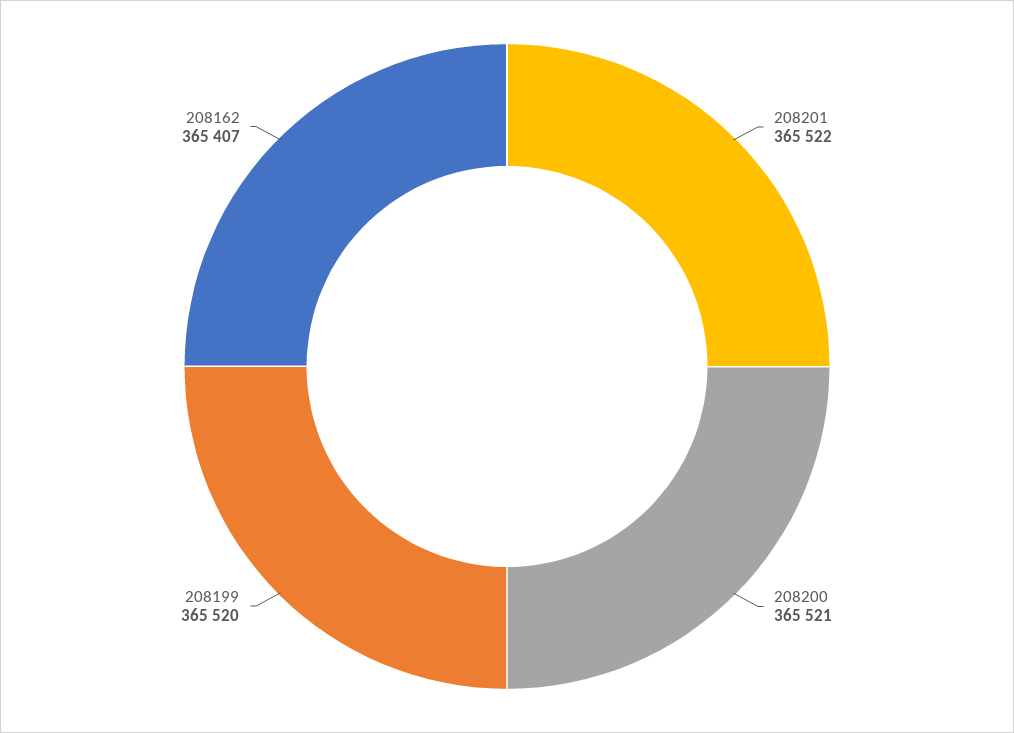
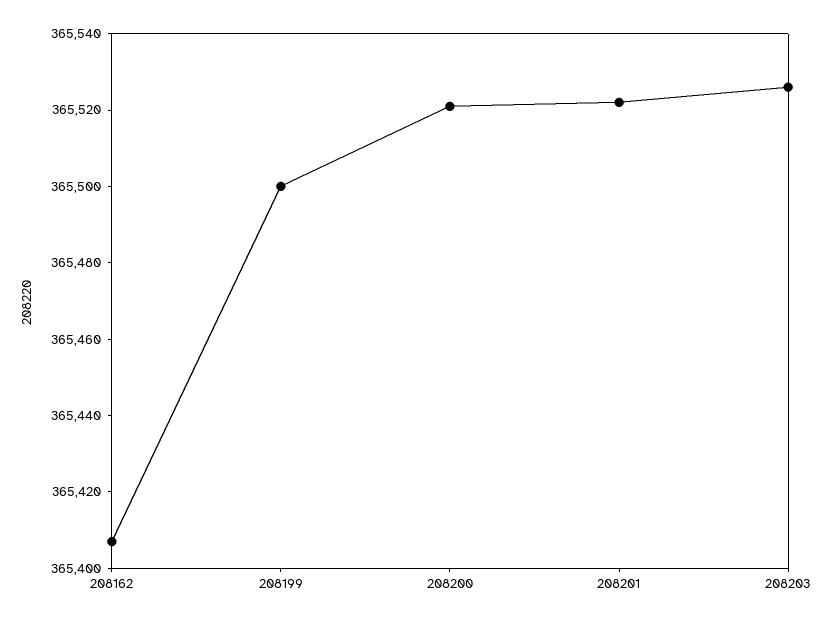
208199: 365520 -> 365500
208203: none -> 365525

